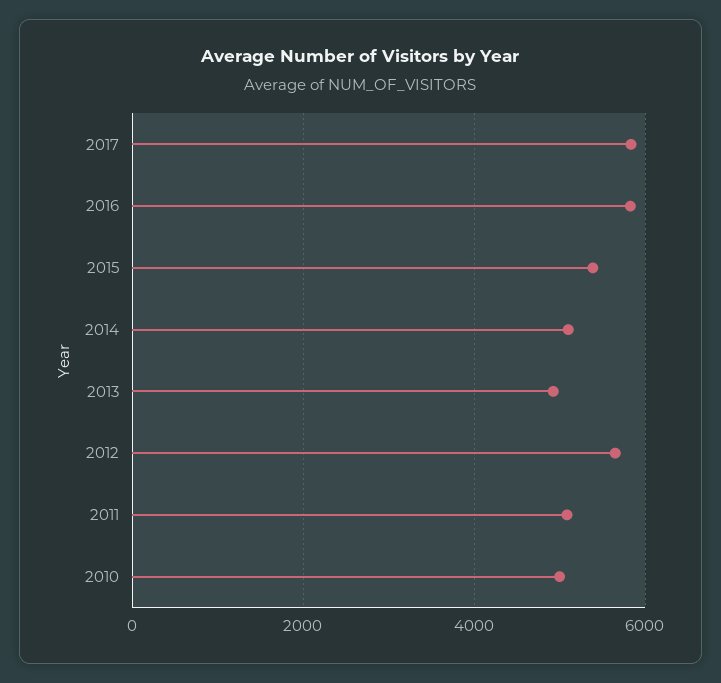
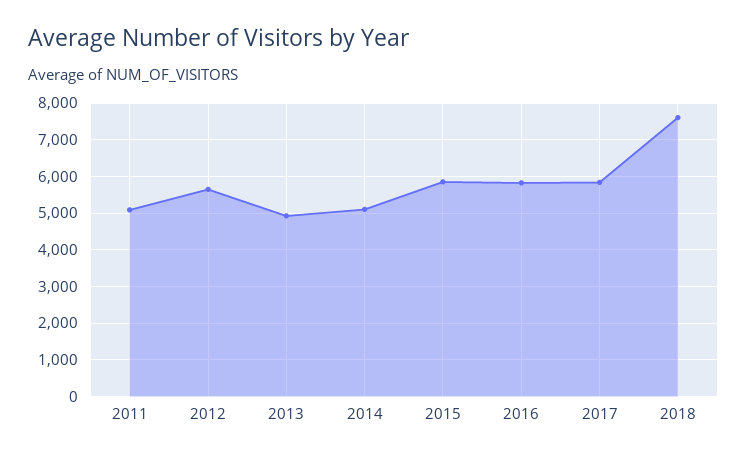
2015: 5400 -> 5800
2010: 5000 -> none
2018: none -> 7600

